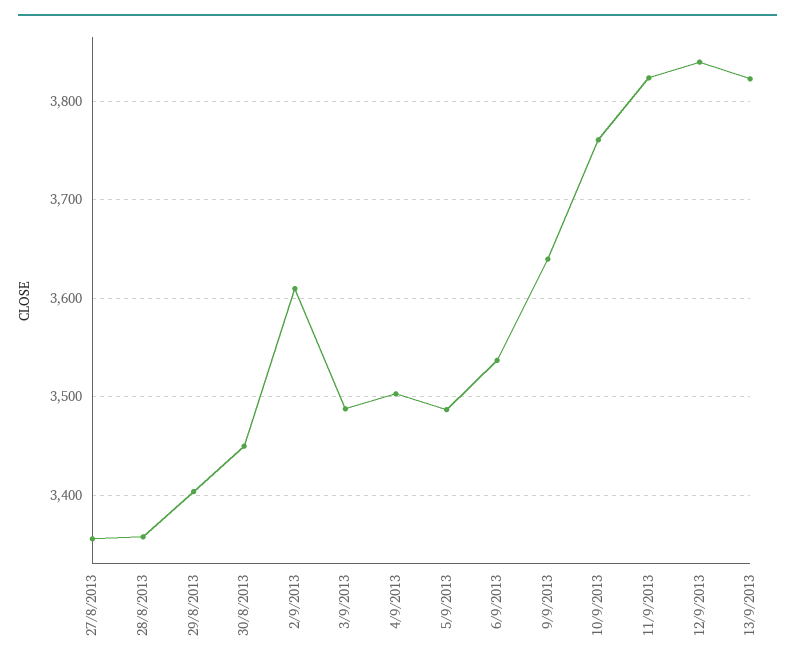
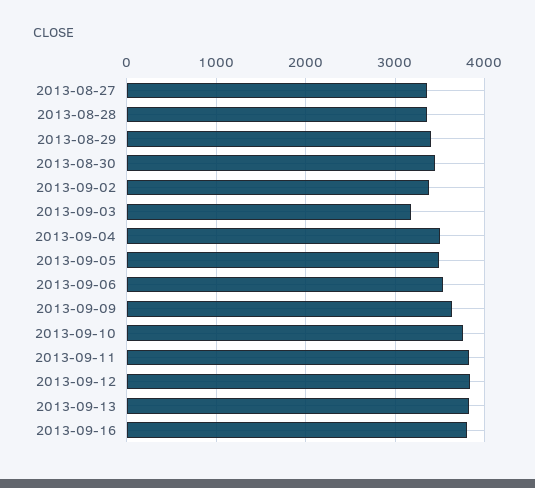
2/9/2013: 3610 -> 3400
3/9/2013: 3490 -> 3200
2013-09-16: none -> 3800

